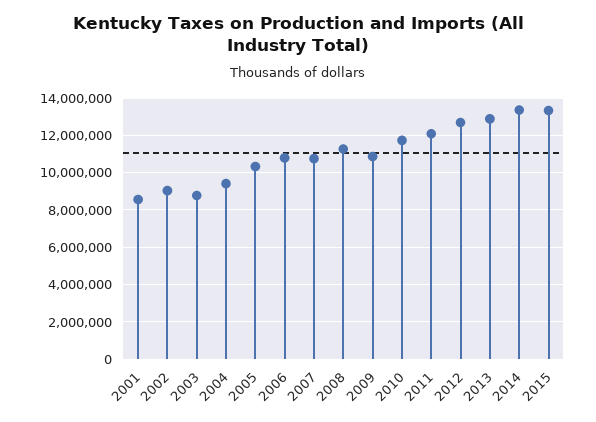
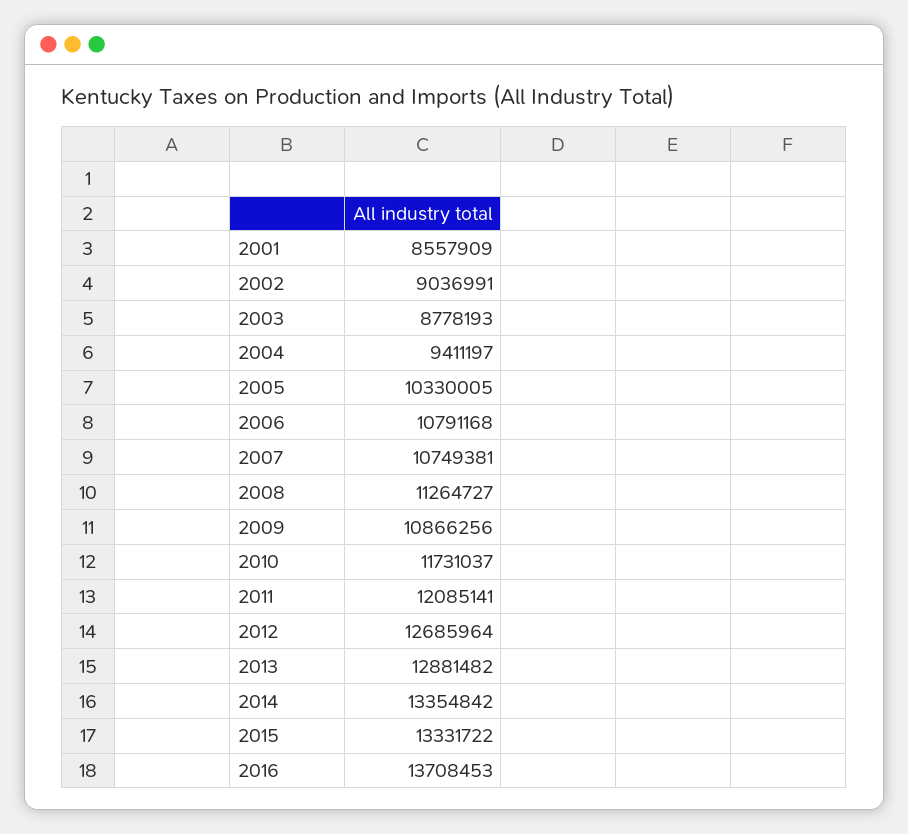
2016: none -> 13708453

